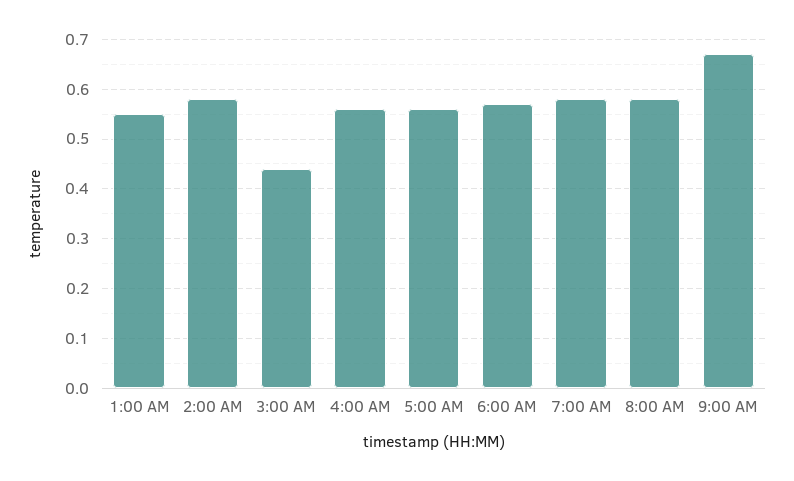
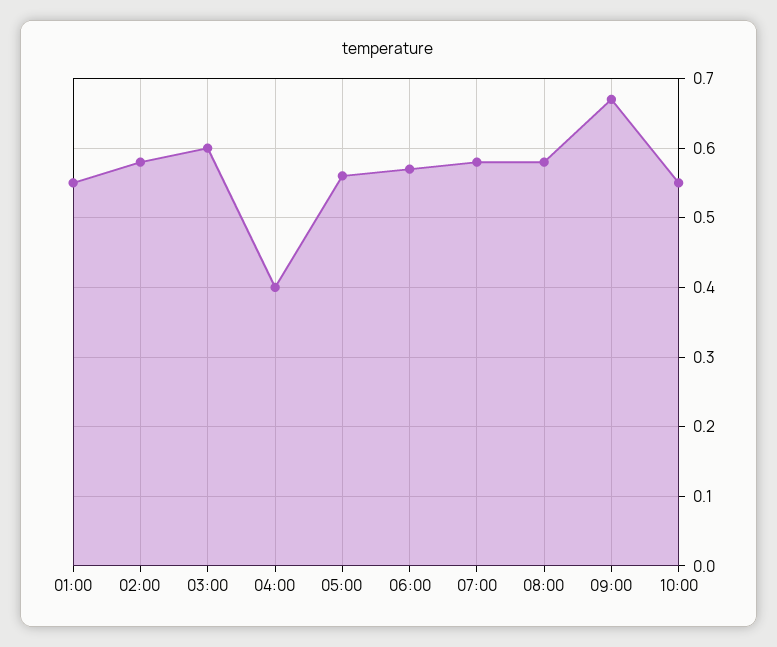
3:00 AM: 0.45 -> 0.6
4:00 AM: 0.55 -> 0.4
10:00: none -> 0.55

